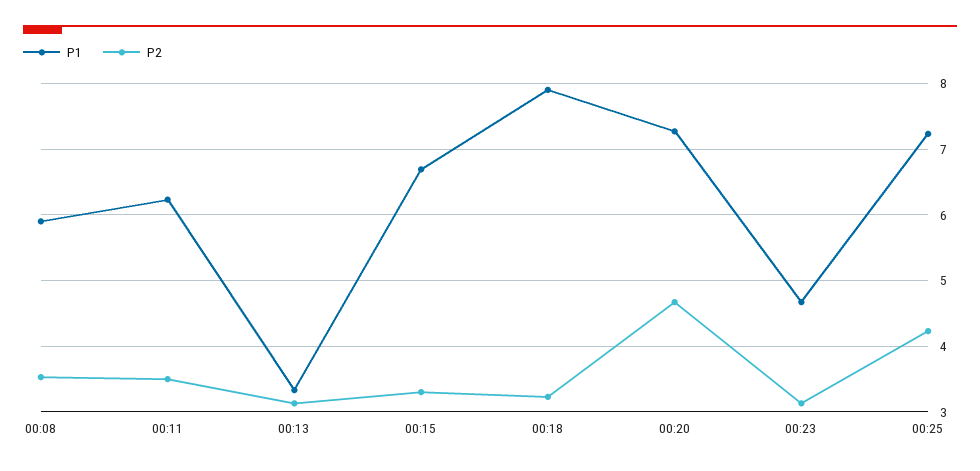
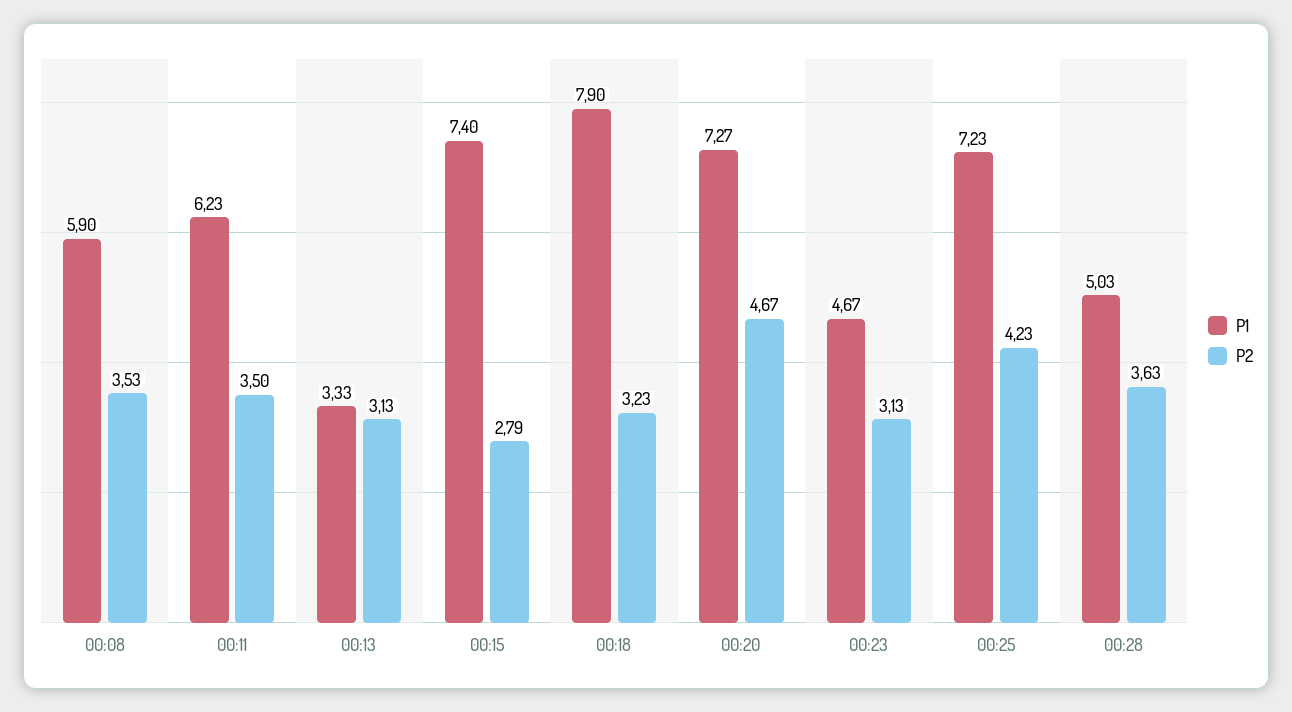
P1, 00:15: 6.7 -> 7.4
P2, 00:15: 3.3 -> 2.79
P1, 00:28: none -> 5.03
P2, 00:28: none -> 3.63

